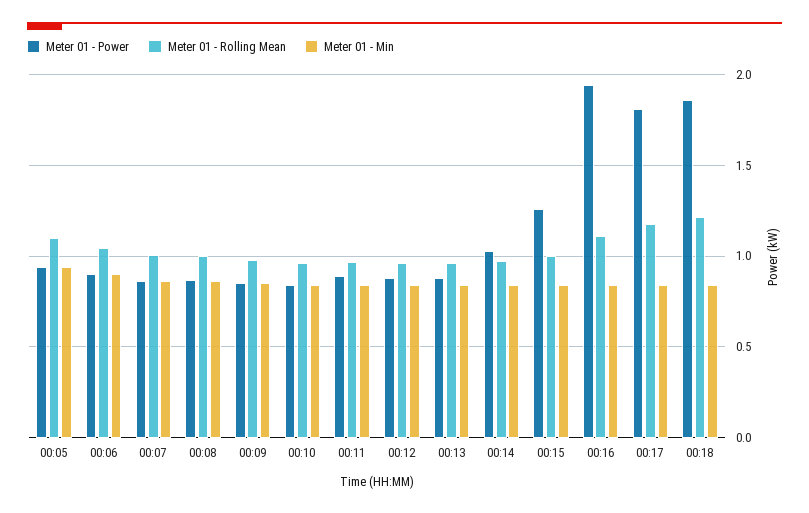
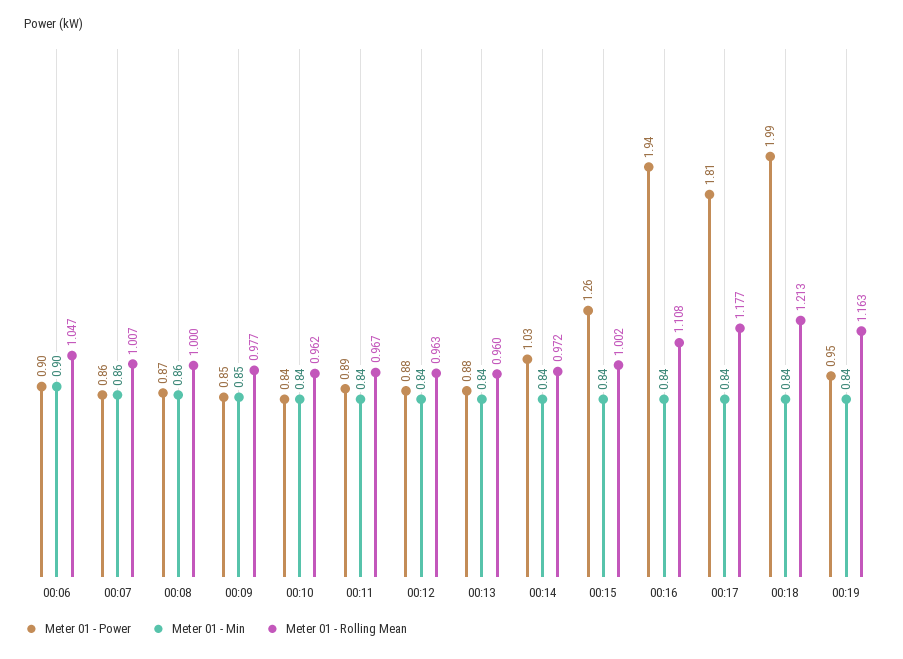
Meter 01 - Power, 00:05: 0.95 -> none
Meter 01 - Rolling Mean, 00:05: 1.1 -> none
Meter 01 - Min, 00:05: 0.95 -> none
Meter 01 - Power, 00:18: 1.85 -> 1.99
Meter 01 - Power, 00:19: none -> 0.95
Meter 01 - Min, 00:19: none -> 0.84
Meter 01 - Rolling Mean, 00:19: none -> 1.163

